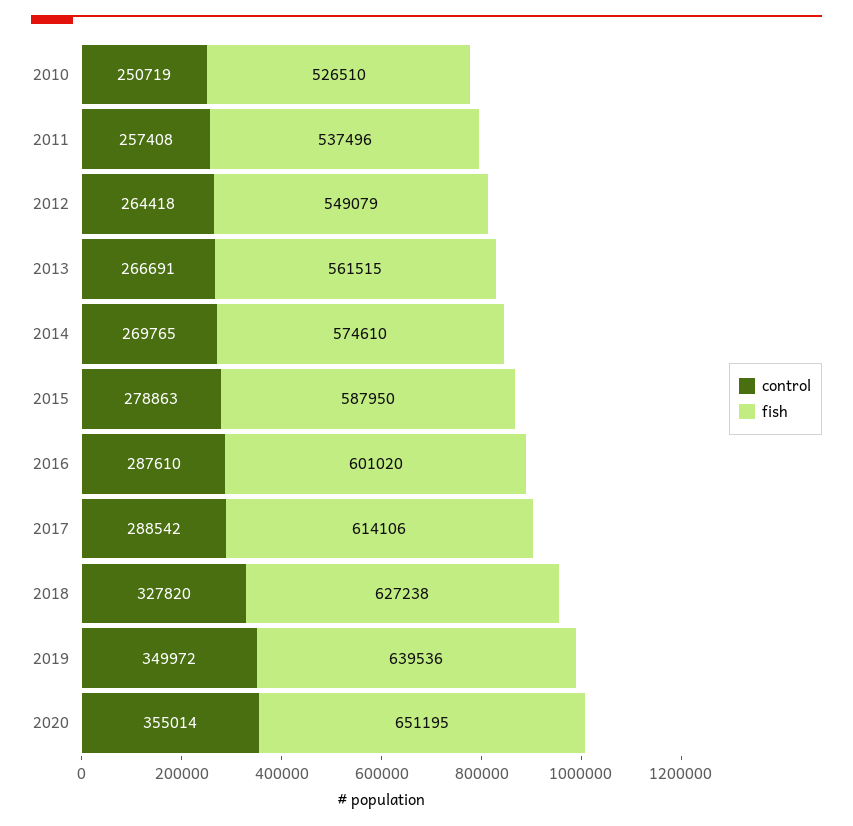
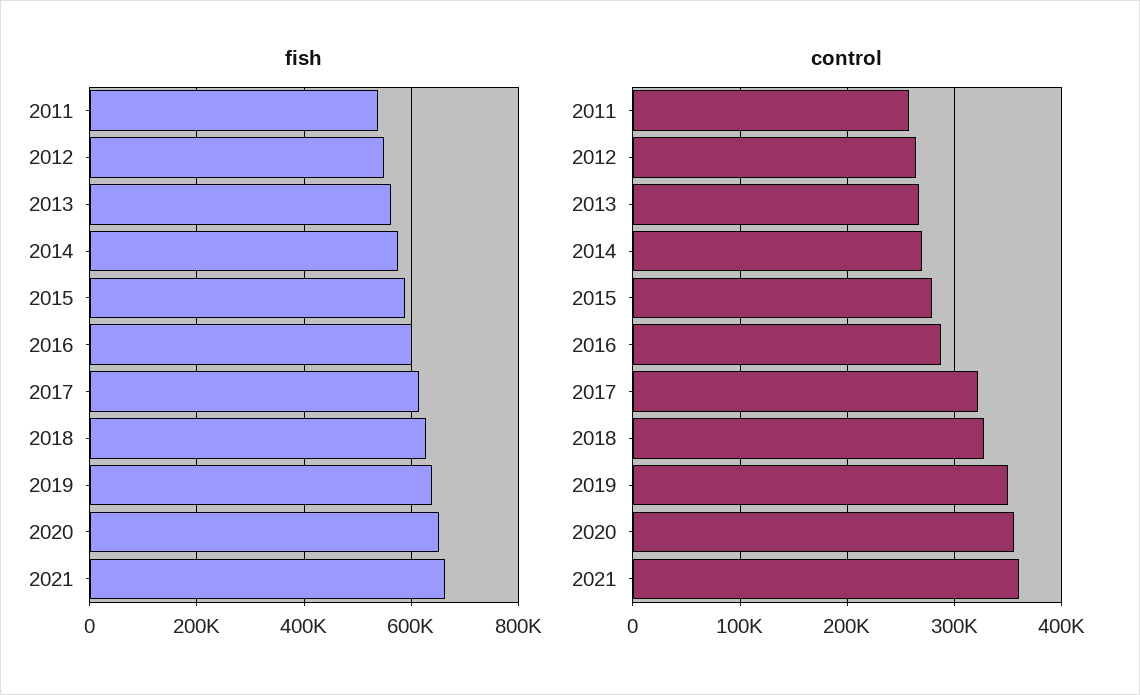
control, 2010: 250719 -> none
fish, 2010: 526510 -> none
control, 2017: 288542 -> 320000
fish, 2021: none -> 660000
control, 2021: none -> 360000

